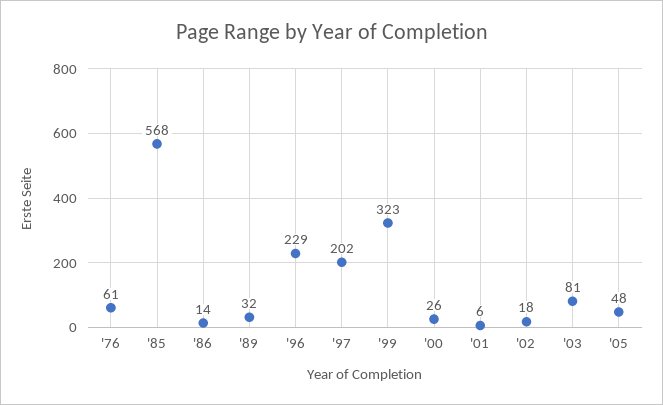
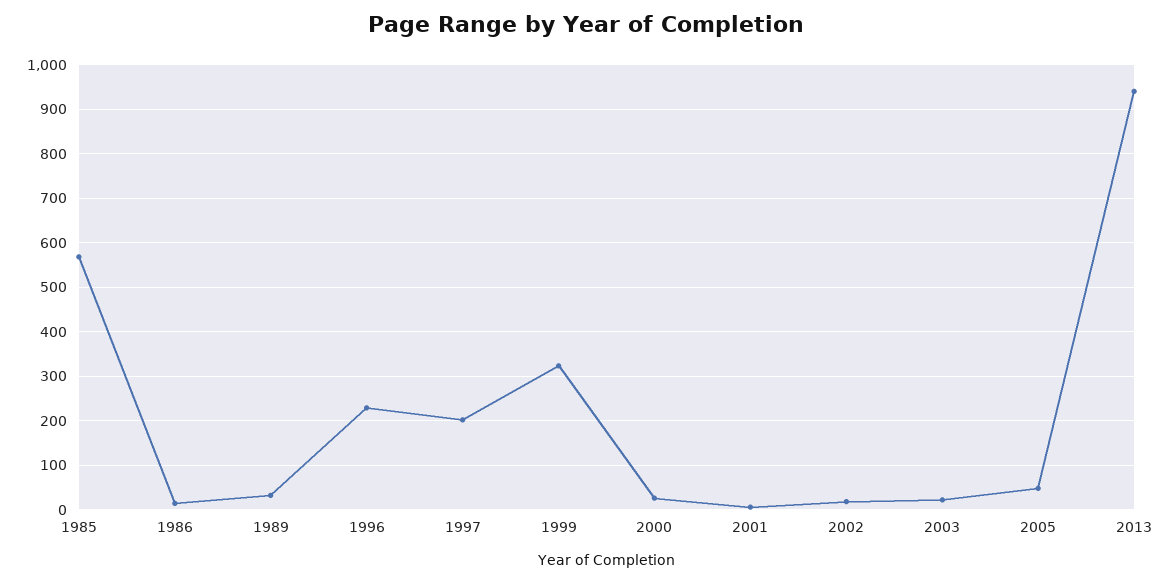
'76: 61 -> none
'03: 81 -> 20
2013: none -> 940

